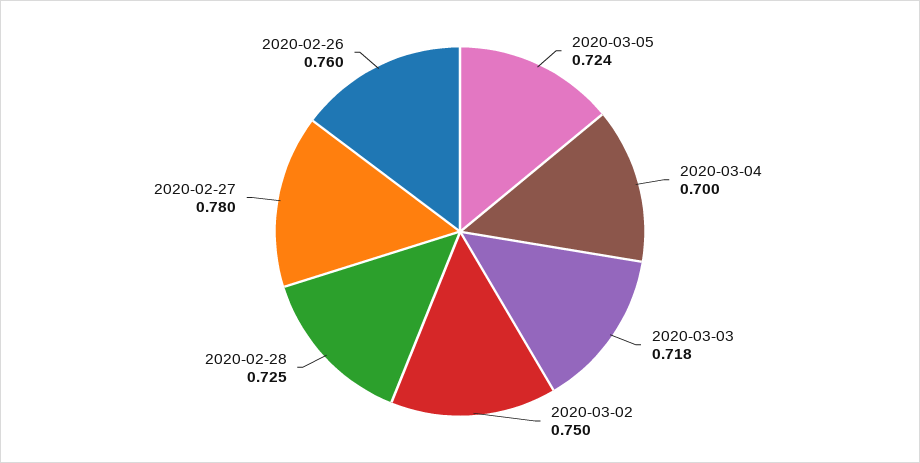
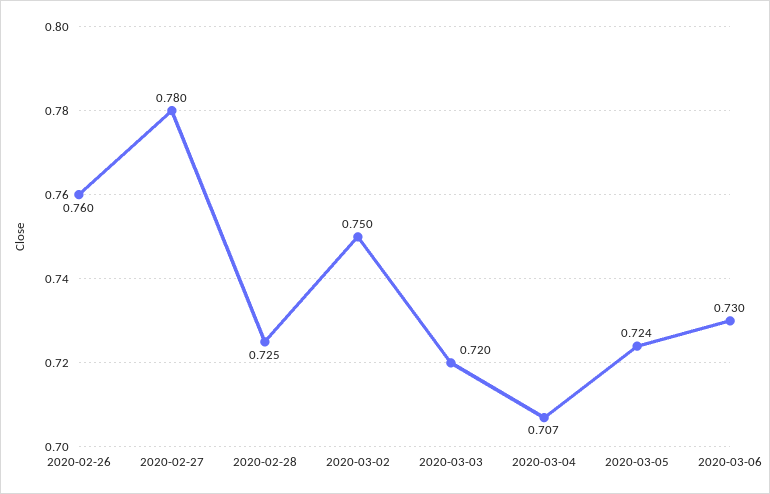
2020-03-04: 0.7 -> 0.707
2020-03-03: 0.718 -> 0.72
2020-03-06: none -> 0.73

